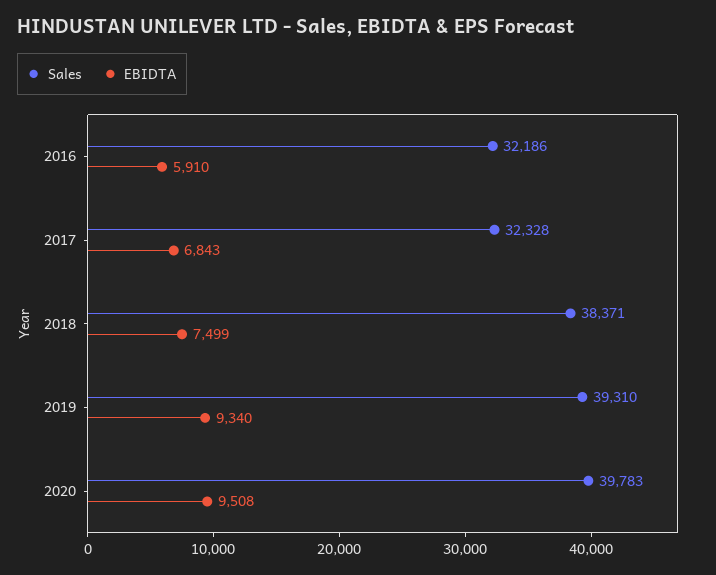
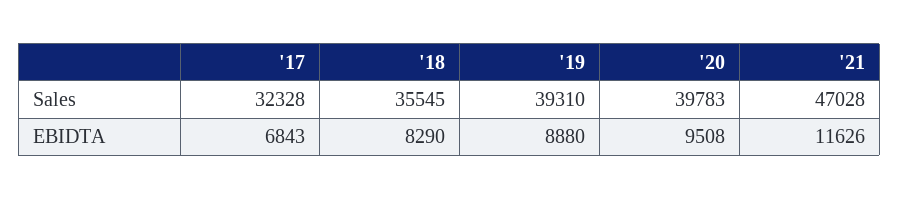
Sales, 2016: 32186 -> none
EBIDTA, 2016: 5910 -> none
Sales, 2018: 38371 -> 35545
EBIDTA, 2018: 7499 -> 8290
EBIDTA, 2019: 9340 -> 8880
Sales, '21: none -> 47028
EBIDTA, '21: none -> 11626

